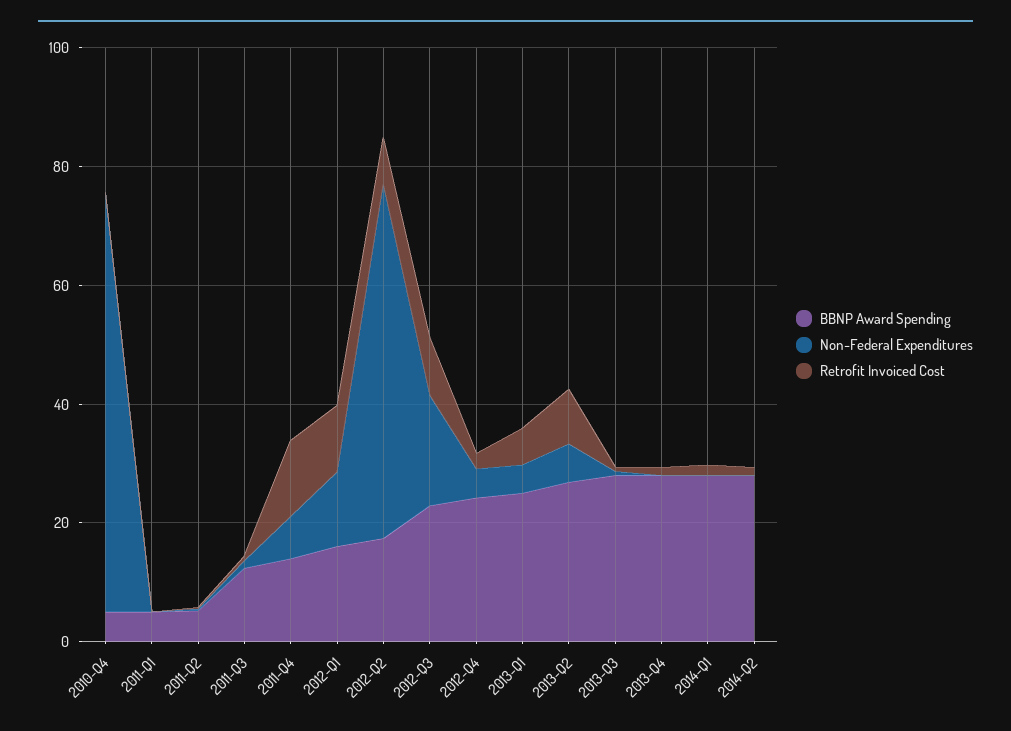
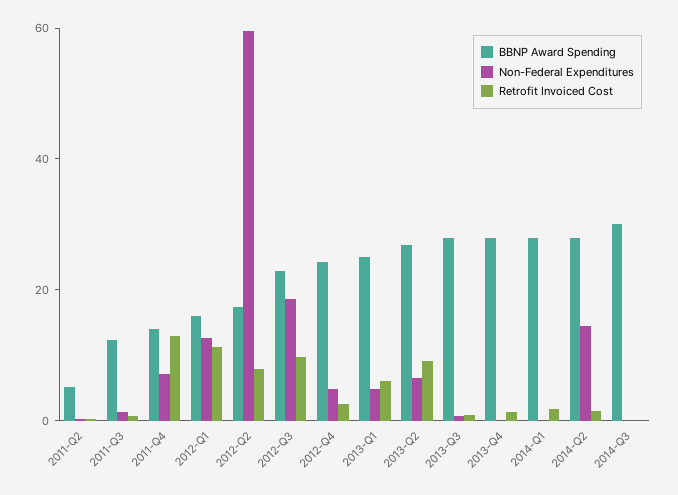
BBNP Award Spending, 2010-Q4: 5 -> none
Non-Federal Expenditures, 2010-Q4: 70 -> none
Retrofit Invoiced Cost, 2010-Q4: 0 -> none
BBNP Award Spending, 2011-Q1: 5 -> none
Non-Federal Expenditures, 2011-Q1: 0 -> none
Retrofit Invoiced Cost, 2011-Q1: 0 -> none
Non-Federal Expenditures, 2014-Q2: 0 -> 15
BBNP Award Spending, 2014-Q3: none -> 30
Non-Federal Expenditures, 2014-Q3: none -> 0
Retrofit Invoiced Cost, 2014-Q3: none -> 0

